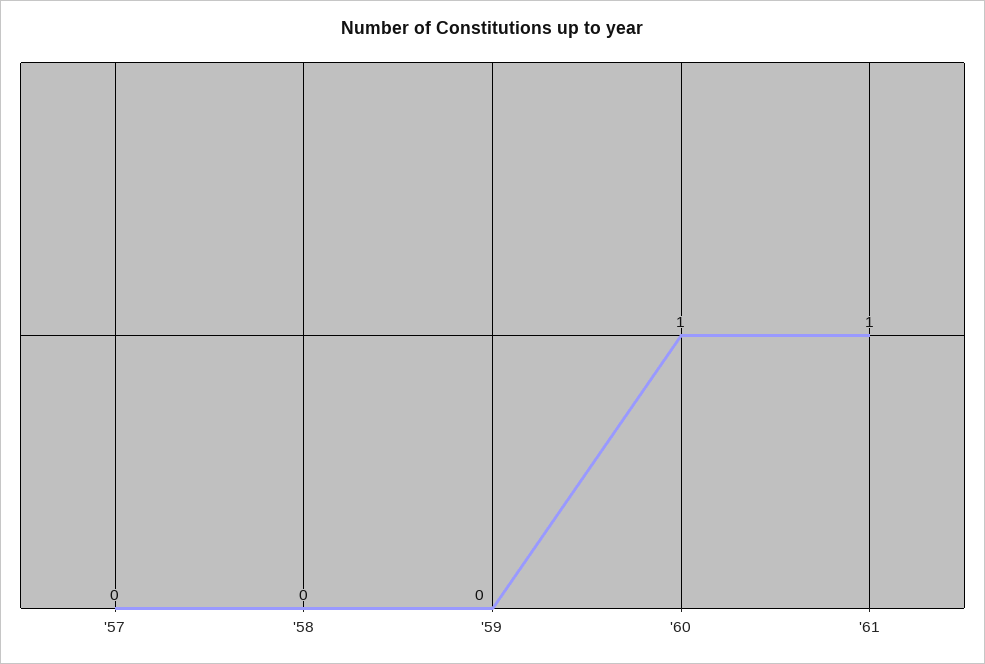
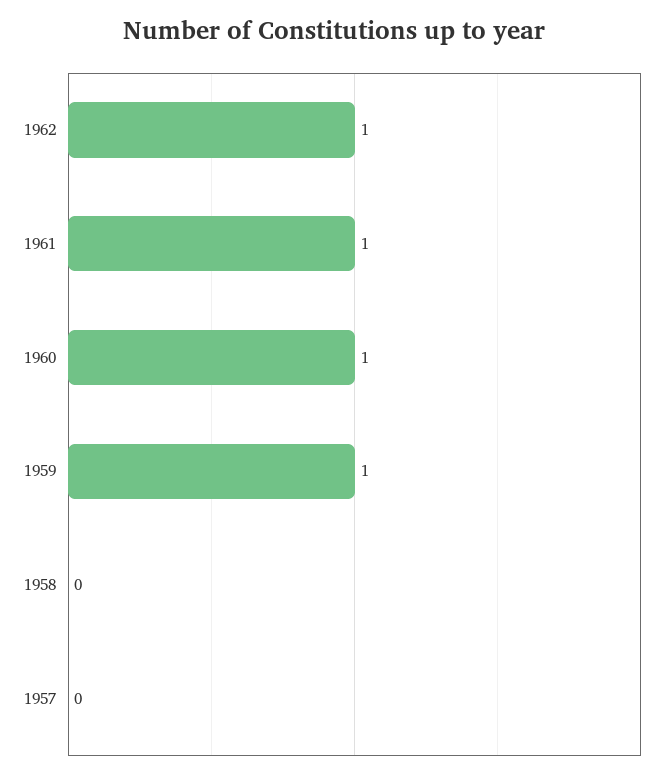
'59: 0 -> 1
1962: none -> 1

